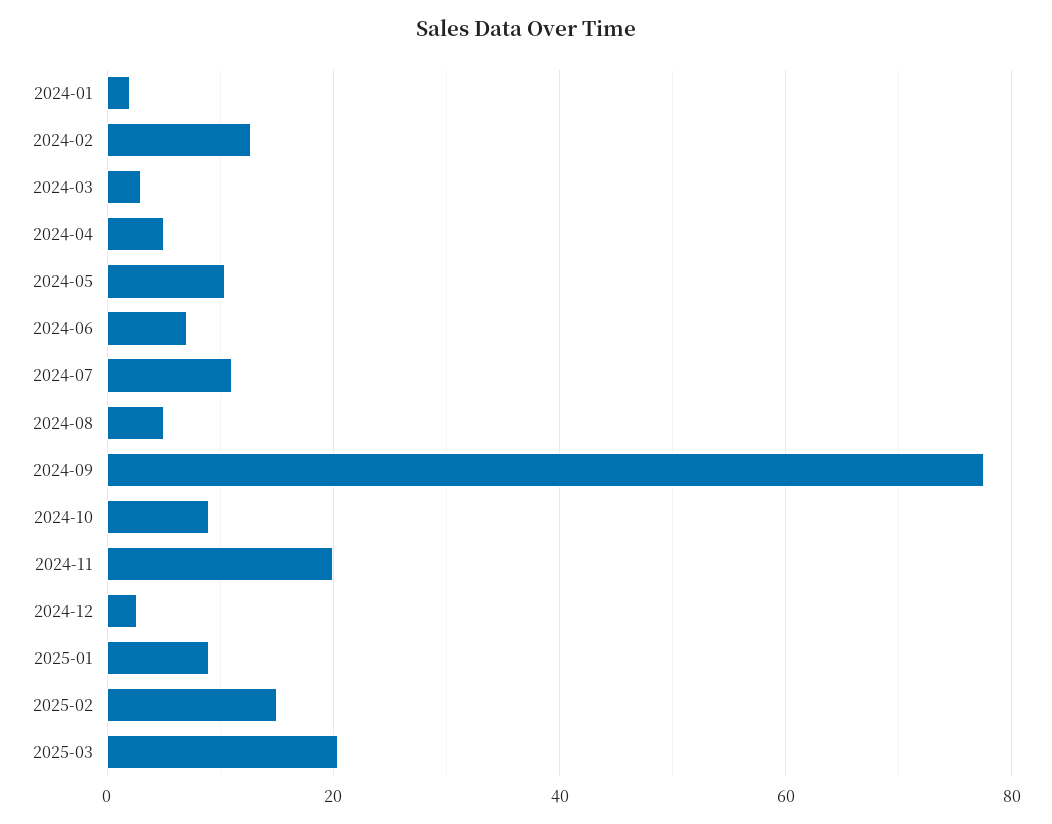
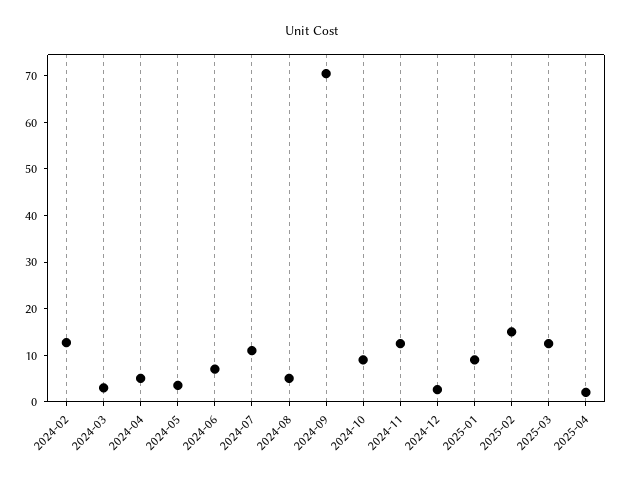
2024-01: 2 -> none
2024-05: 10 -> 4
2024-09: 78 -> 70
2024-11: 20 -> 12
2025-03: 20 -> 12
2025-04: none -> 2

